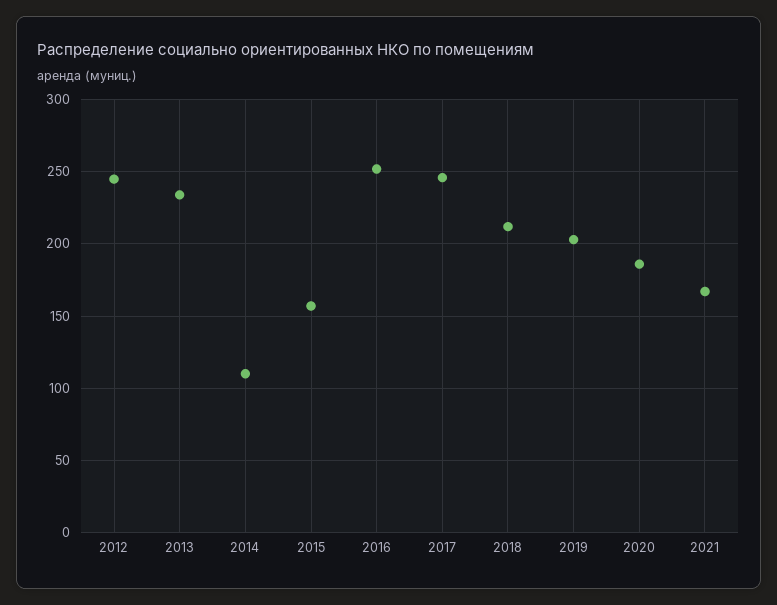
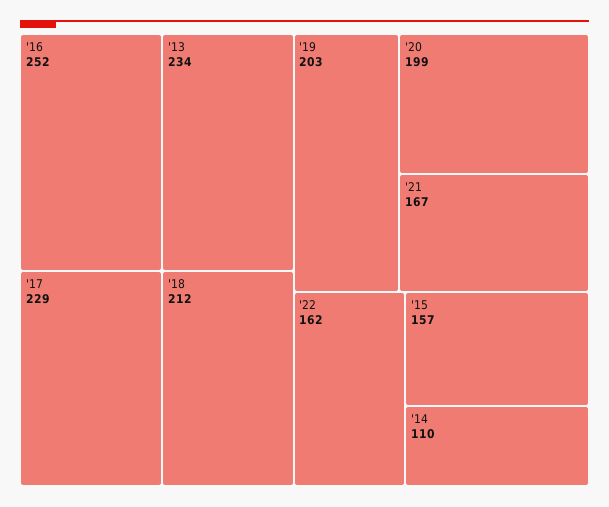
2012: 245 -> none
2017: 245 -> 229
2020: 185 -> 199
'22: none -> 162

